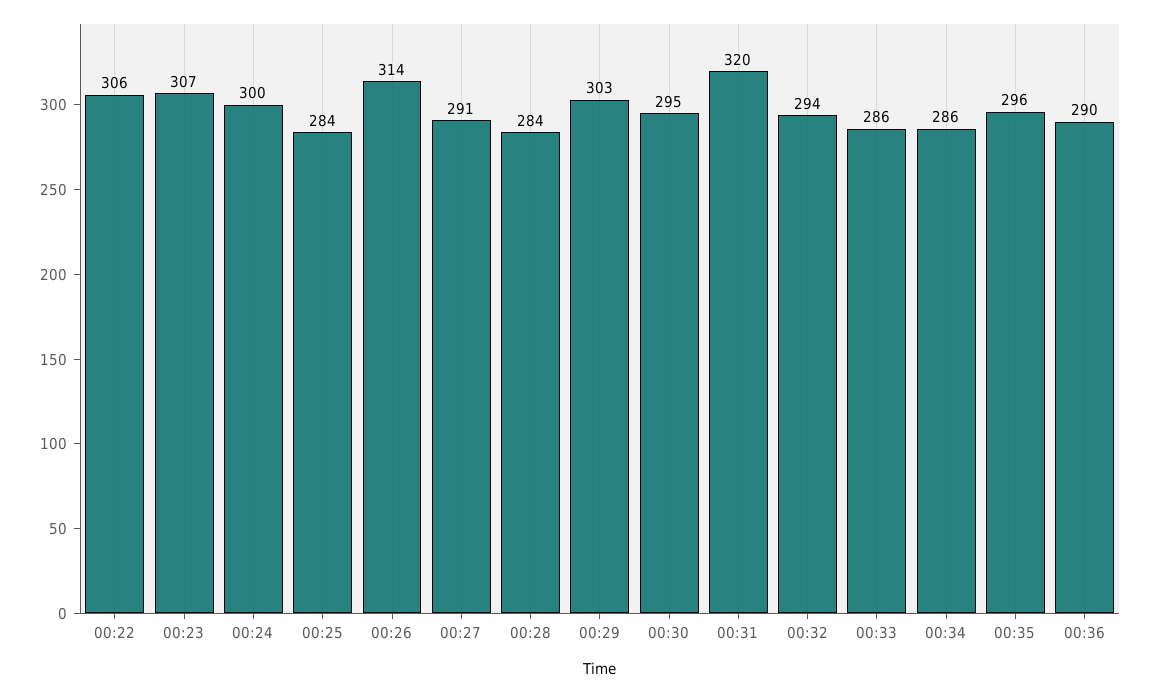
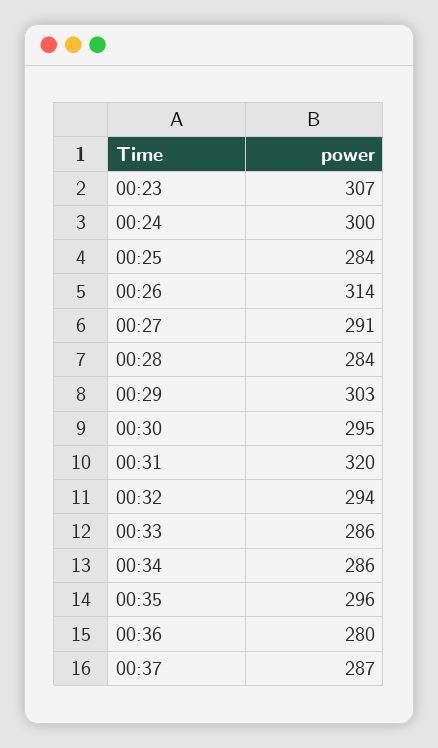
00:22: 306 -> none
00:36: 290 -> 280
00:37: none -> 287

